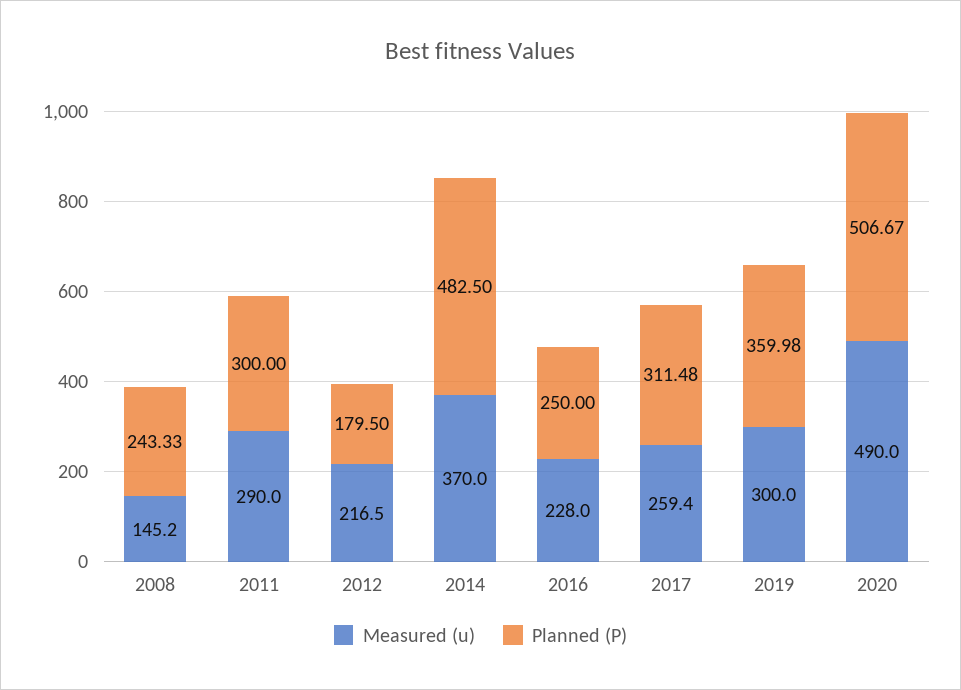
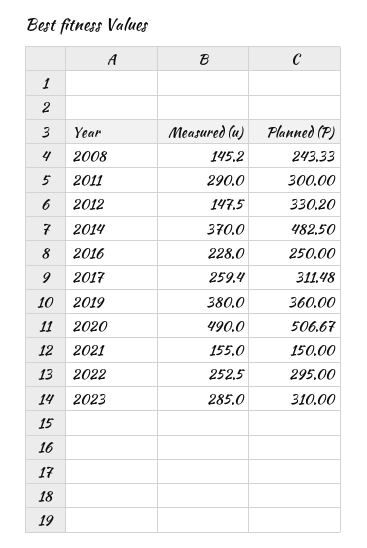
Measured (u), 2012: 216.5 -> 147.5
Planned (P), 2012: 179.5 -> 330.2
Measured (u), 2019: 300 -> 380
Planned (P), 2019: 359.98 -> 360
Measured (u), 2021: none -> 155
Planned (P), 2021: none -> 150
Measured (u), 2022: none -> 252.5
Planned (P), 2022: none -> 295
Measured (u), 2023: none -> 285
Planned (P), 2023: none -> 310

